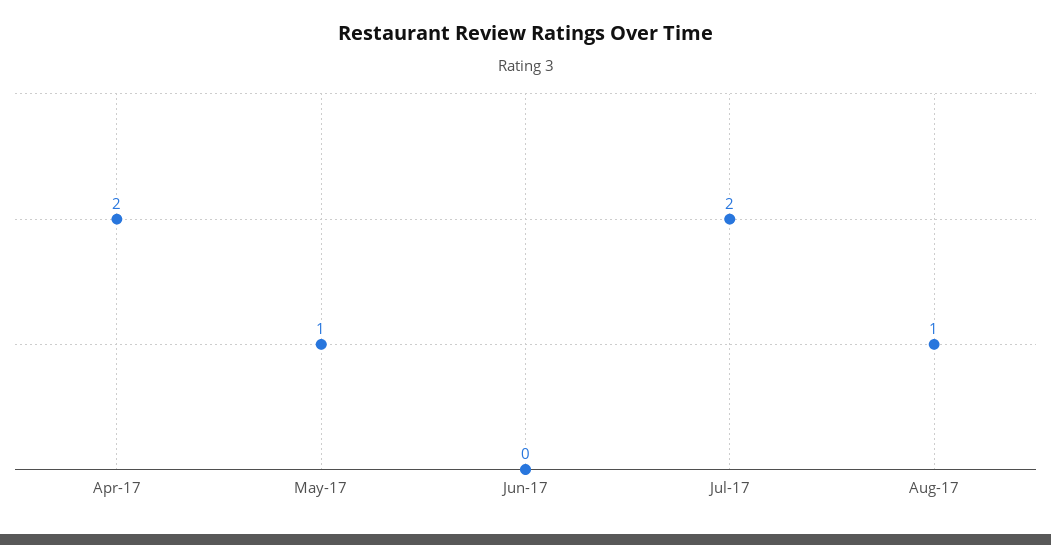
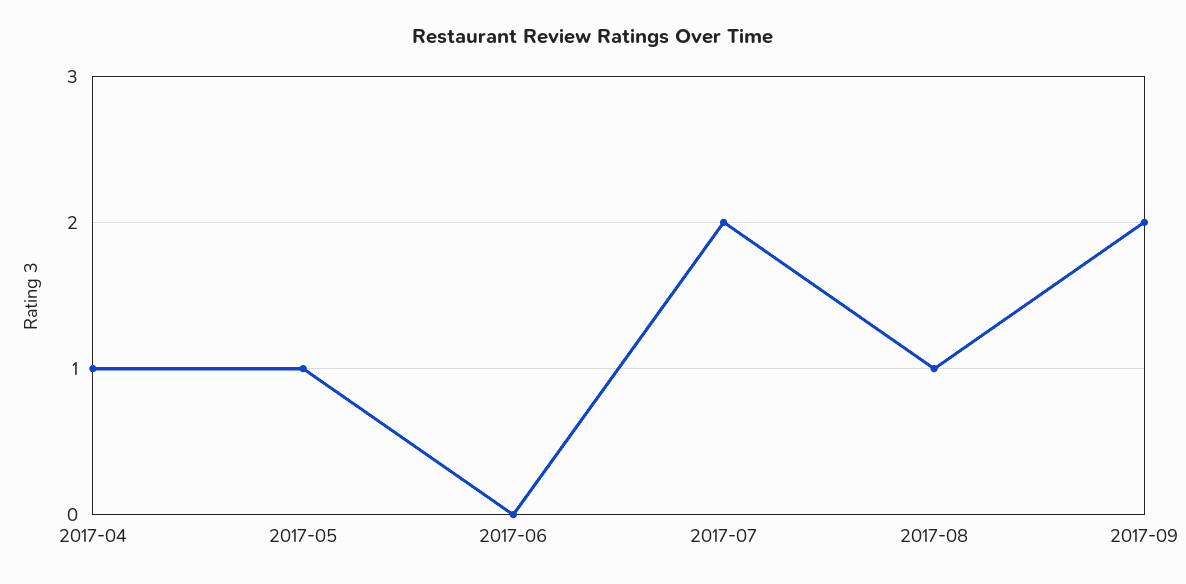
Apr-17: 2 -> 1
2017-09: none -> 2

